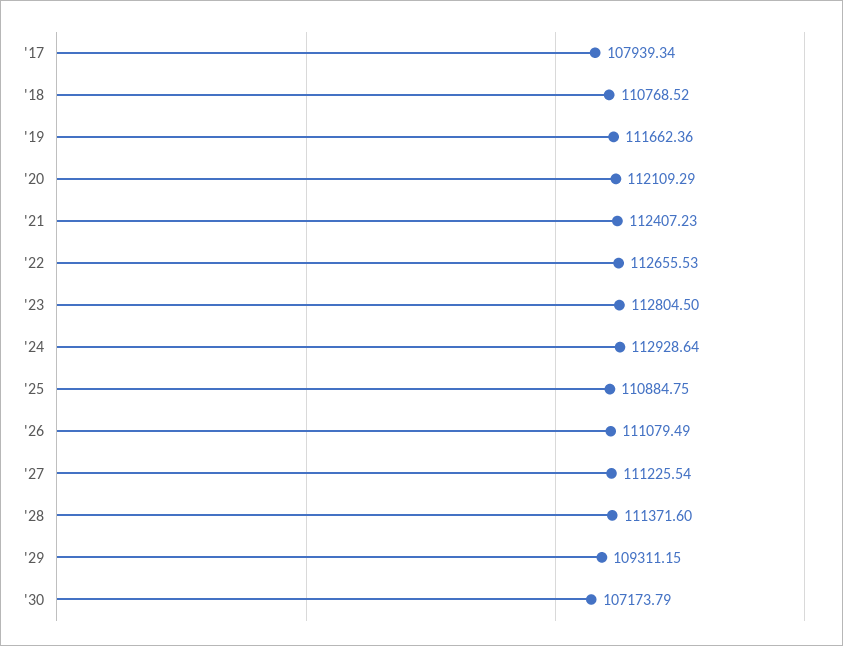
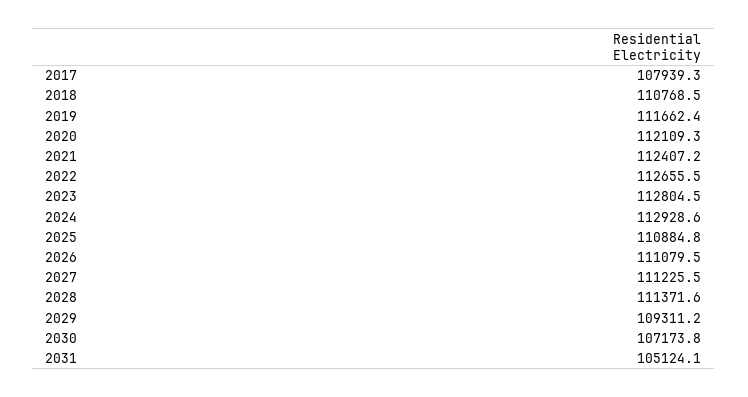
2031: none -> 105124.1

